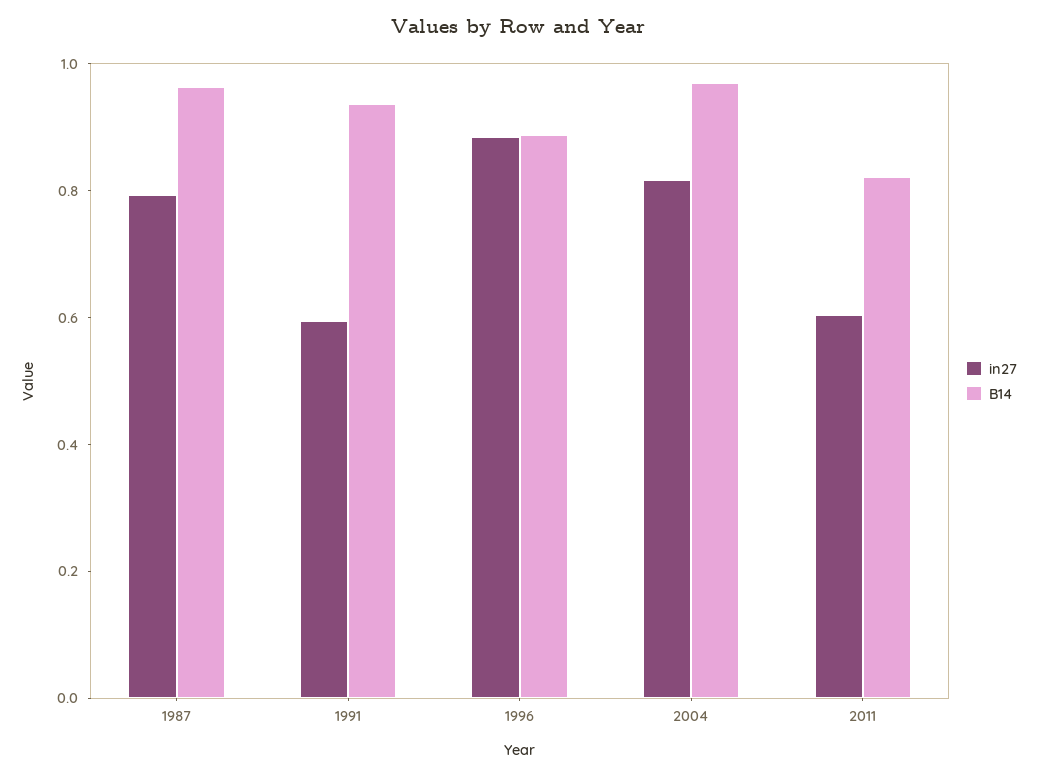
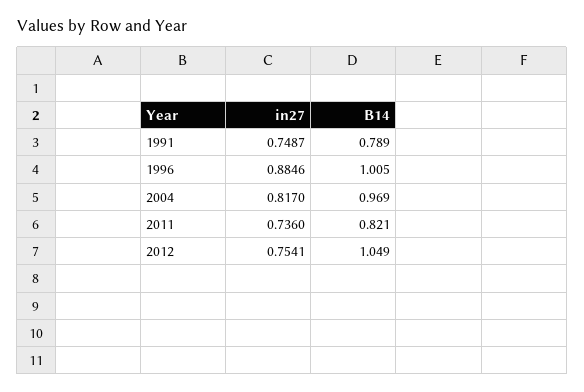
in27, 1987: 0.8 -> none
B14, 1987: 0.95 -> none
in27, 1991: 0.6 -> 0.7487
B14, 1991: 0.95 -> 0.789
B14, 1996: 0.9 -> 1.005
in27, 2011: 0.6 -> 0.736
in27, 2012: none -> 0.7541
B14, 2012: none -> 1.049

